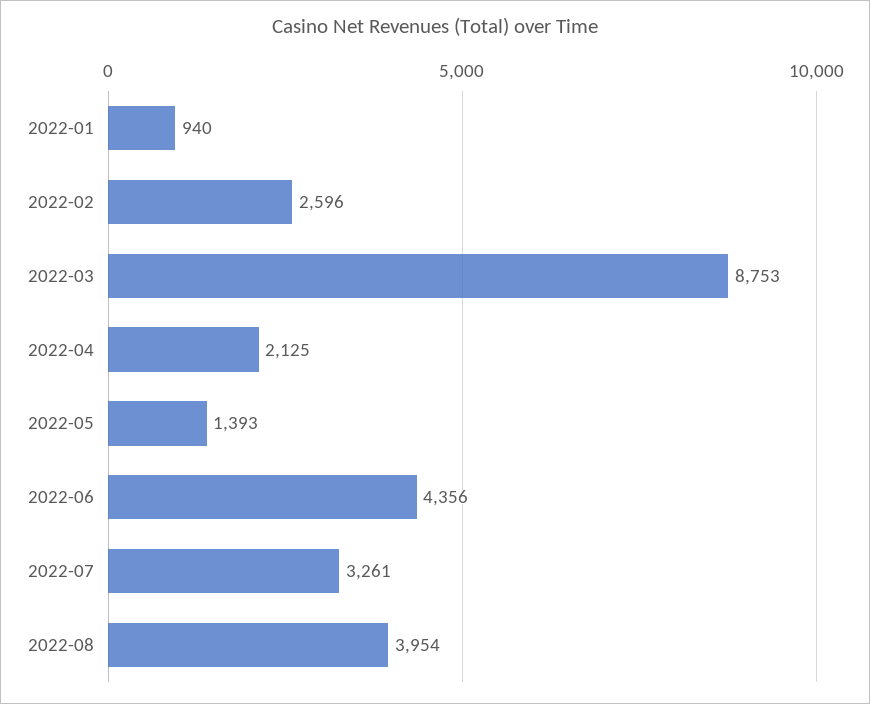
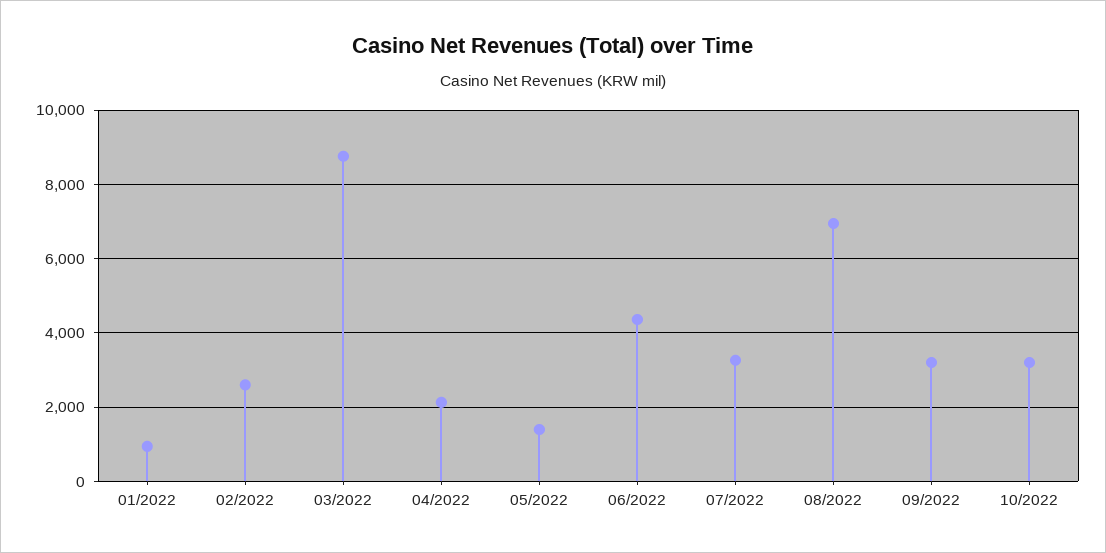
2022-08: 3954 -> 7000
09/2022: none -> 3200
10/2022: none -> 3200

